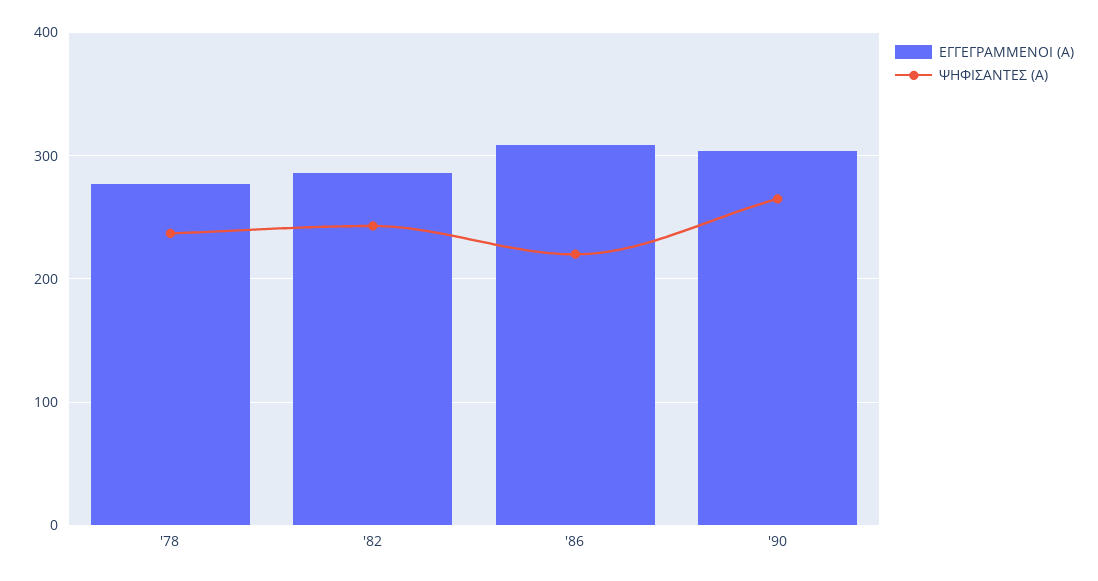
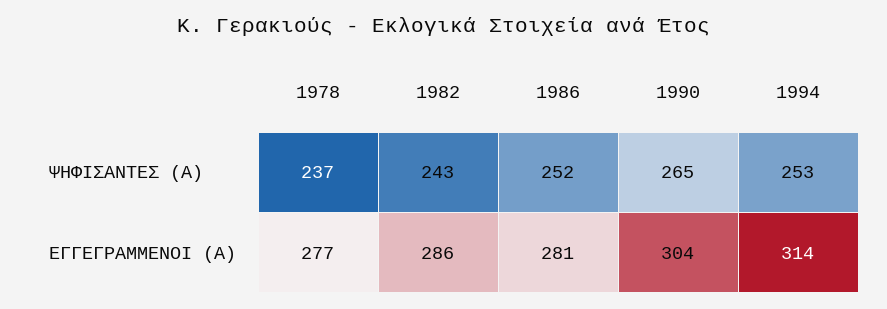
ΕΓΓΕΓΡΑΜΜΕΝΟΙ (Α), '86: 310 -> 281
ΨΗΦΙΣΑΝΤΕΣ (Α), '86: 220 -> 252
ΨΗΦΙΣΑΝΤΕΣ (Α), 1994: none -> 253
ΕΓΓΕΓΡΑΜΜΕΝΟΙ (Α), 1994: none -> 314

